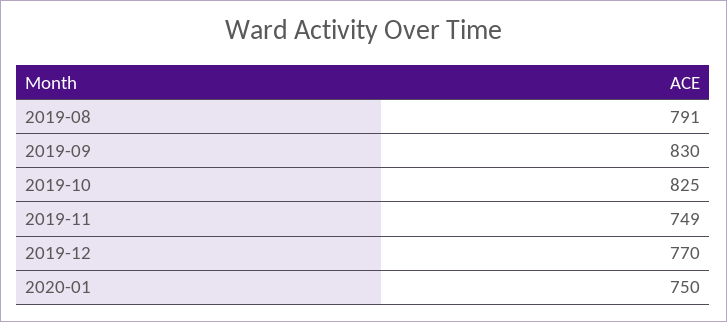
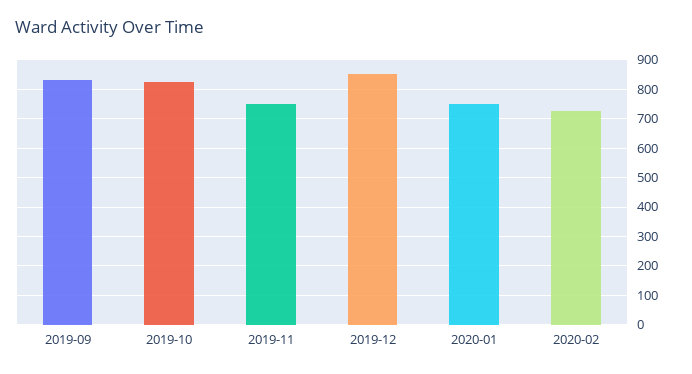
2019-08: 791 -> none
2019-12: 770 -> 850
2020-02: none -> 725

